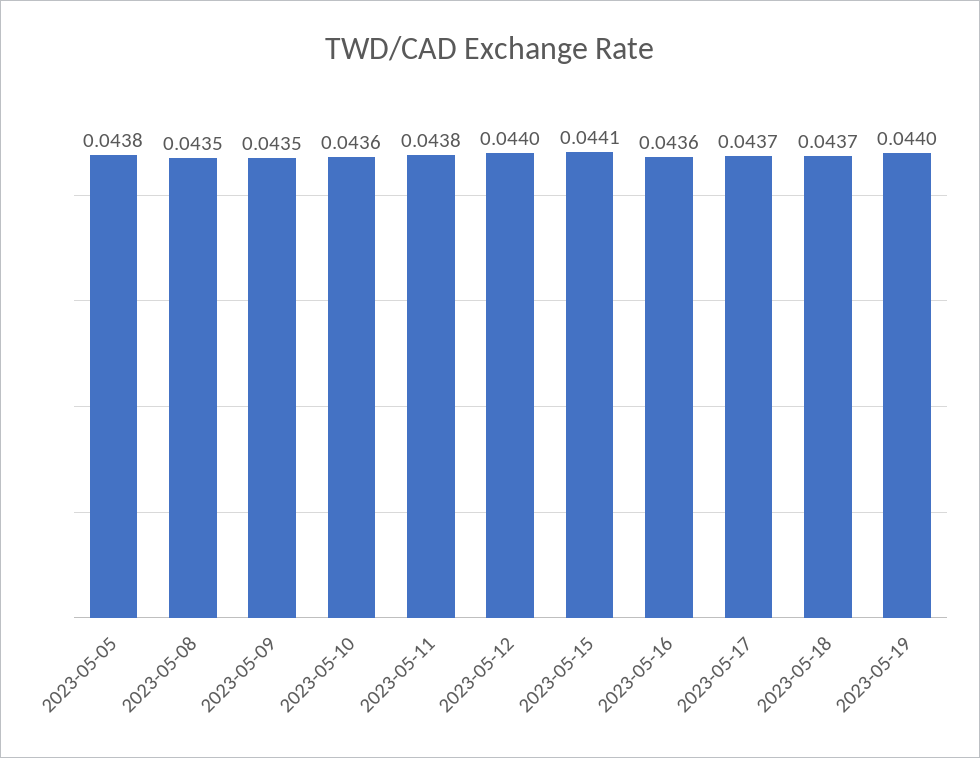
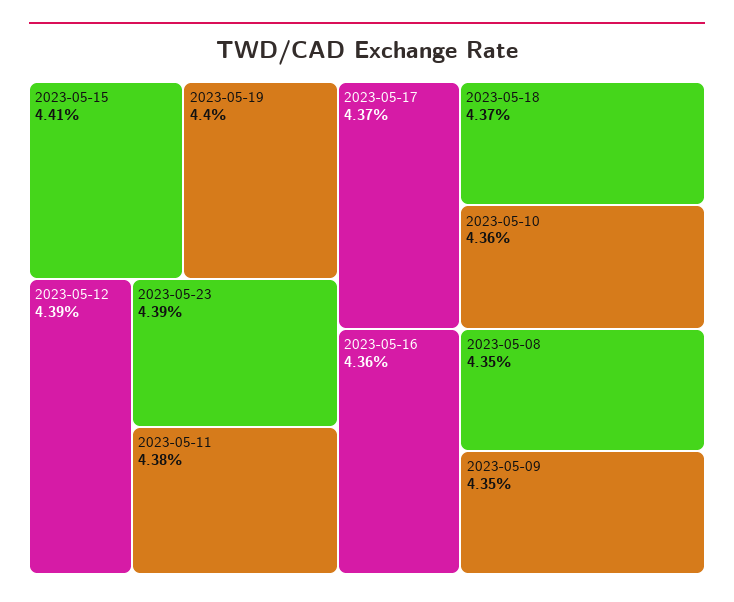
2023-05-05: 0.0438 -> none
2023-05-12: 0.044 -> 0.0439
2023-05-23: none -> 0.0439

